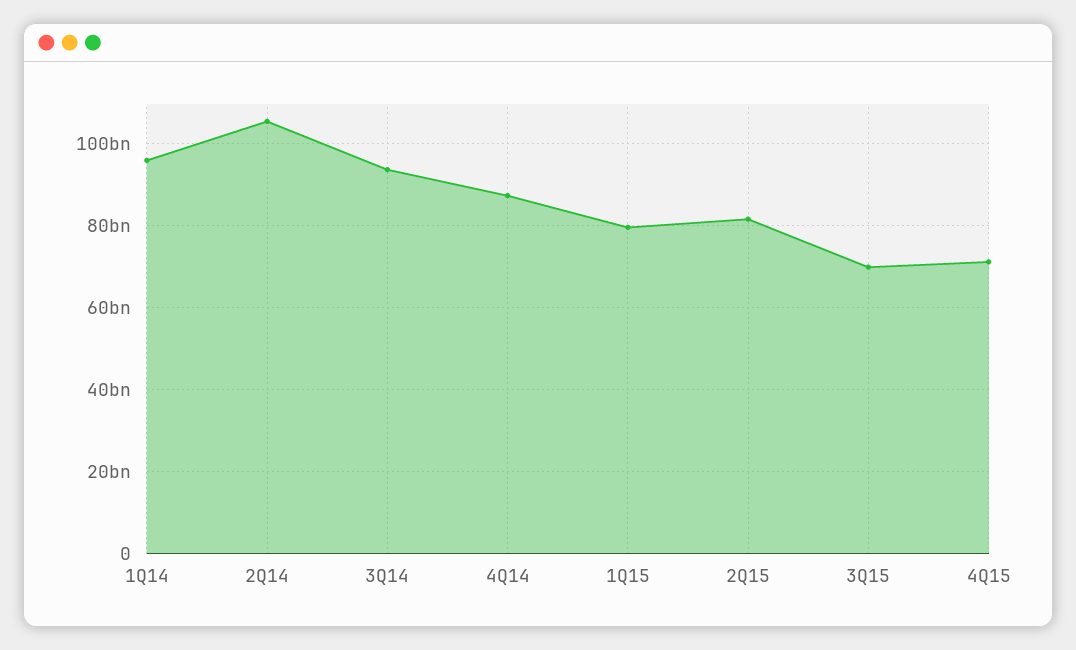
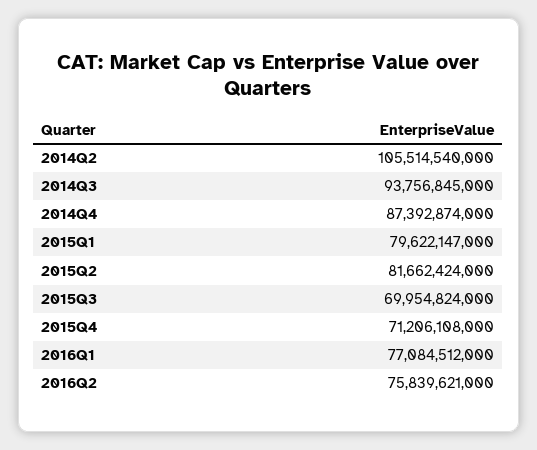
1Q14: 96000000000 -> none
2016Q1: none -> 77084512000
2016Q2: none -> 75839621000

